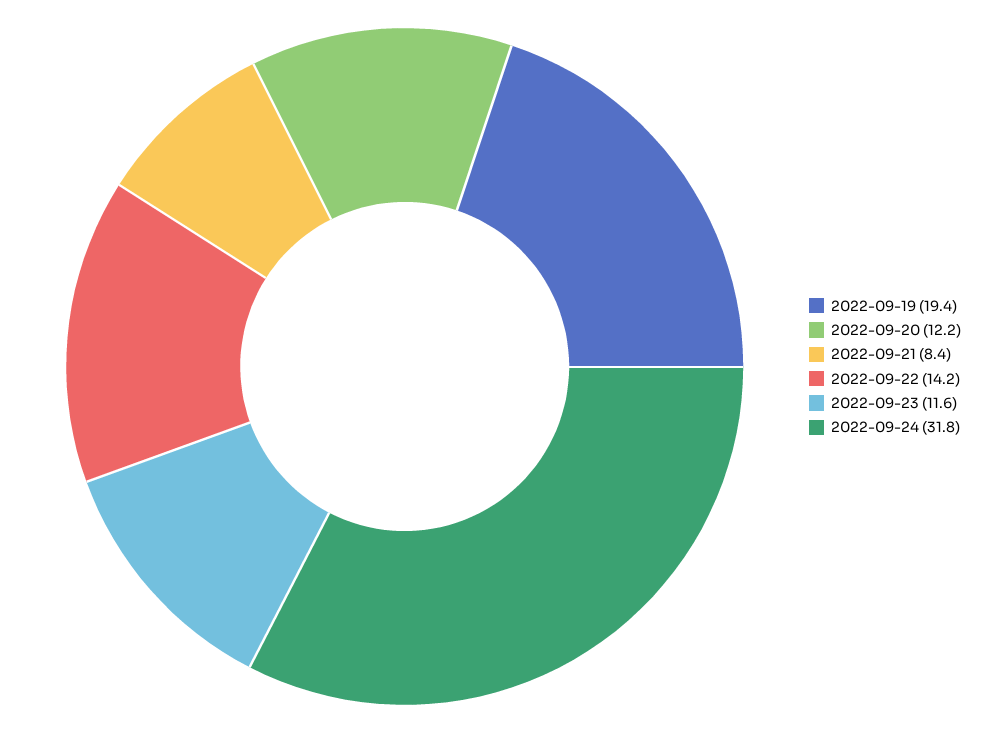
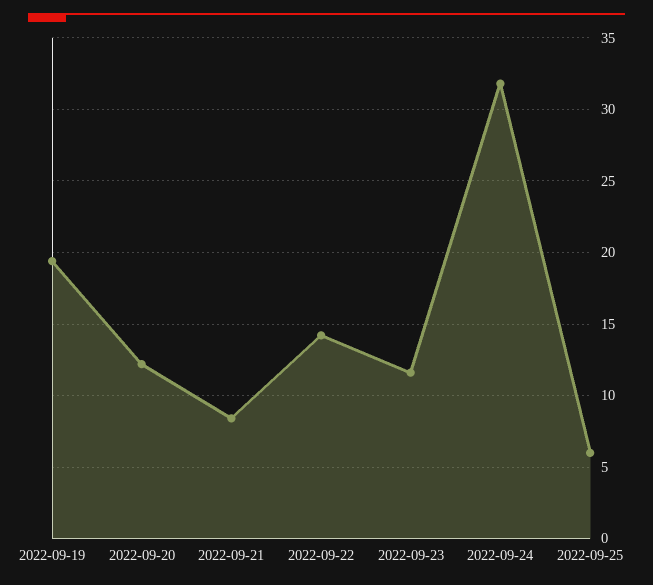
2022-09-25: none -> 6

